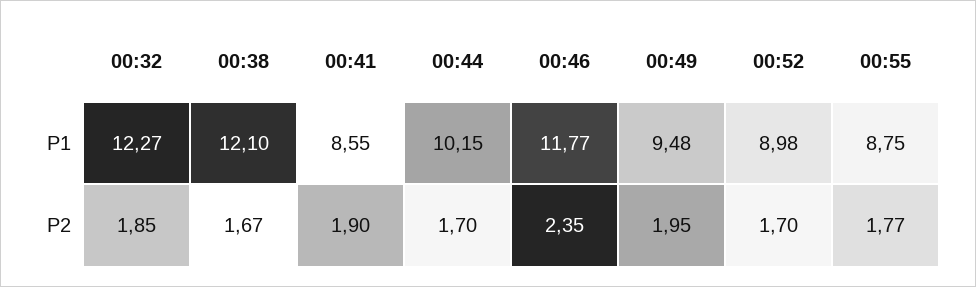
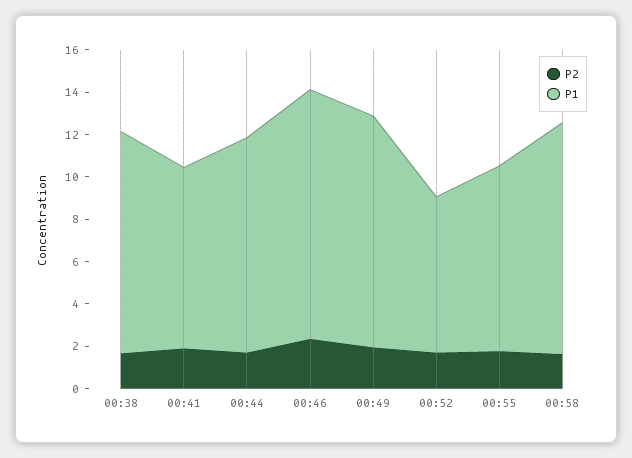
P1, 00:32: 12.27 -> none
P1, 00:38: 12.1 -> 10.5
P1, 00:49: 9.48 -> 11
P1, 00:52: 8.98 -> 7.5
P2, 00:32: 1.85 -> none
P2, 00:58: none -> 1.5
P1, 00:58: none -> 11

